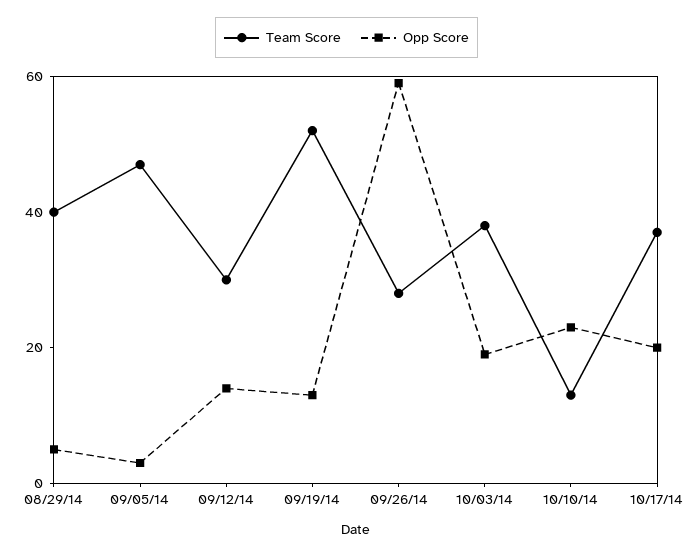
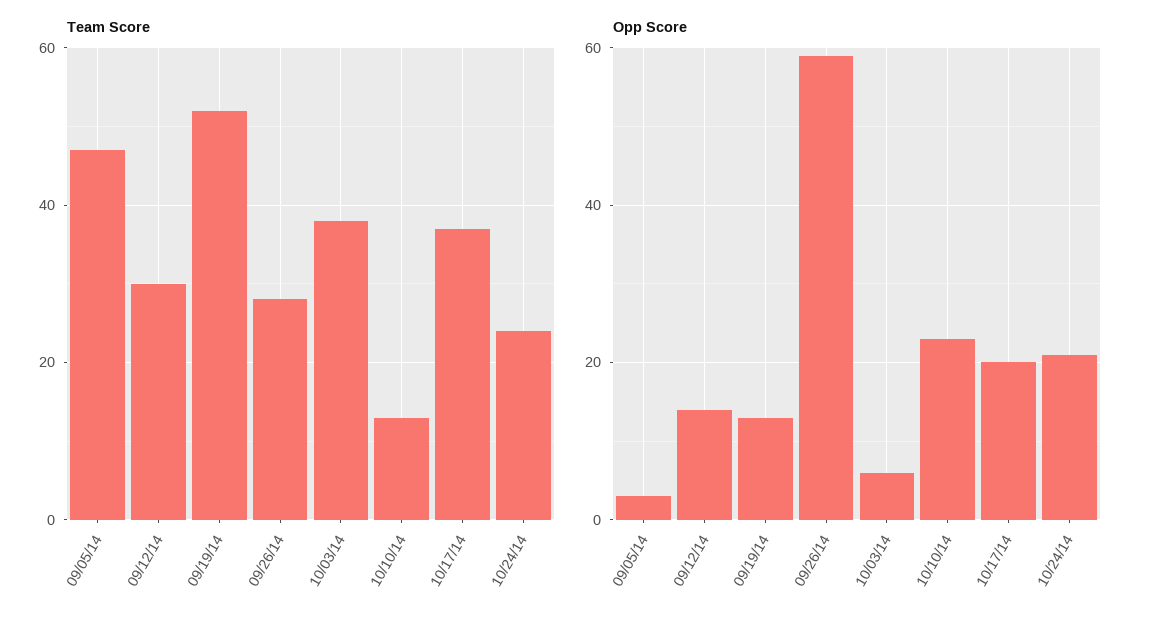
Team Score, 08/29/14: 40 -> none
Opp Score, 08/29/14: 5 -> none
Opp Score, 10/03/14: 20 -> 5
Team Score, 10/24/14: none -> 25
Opp Score, 10/24/14: none -> 20

